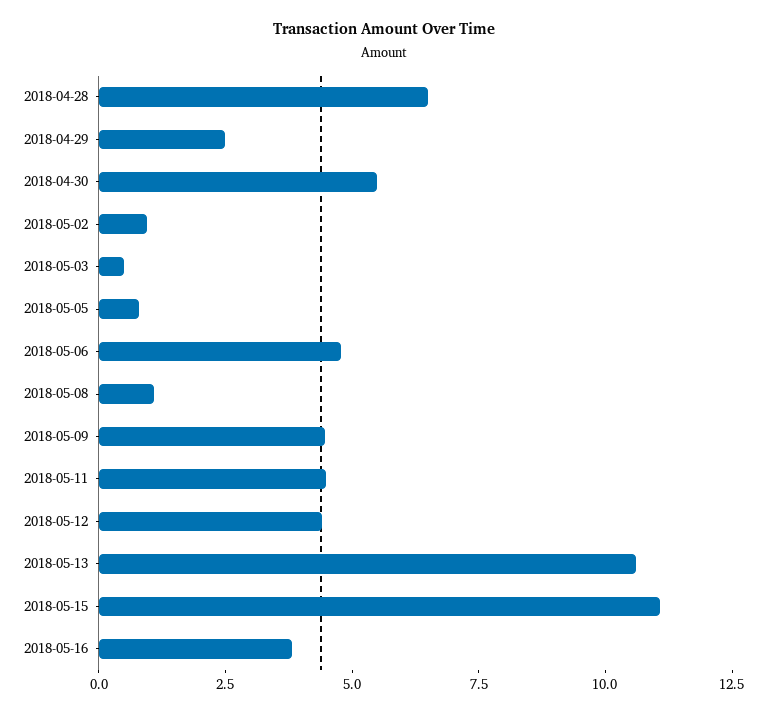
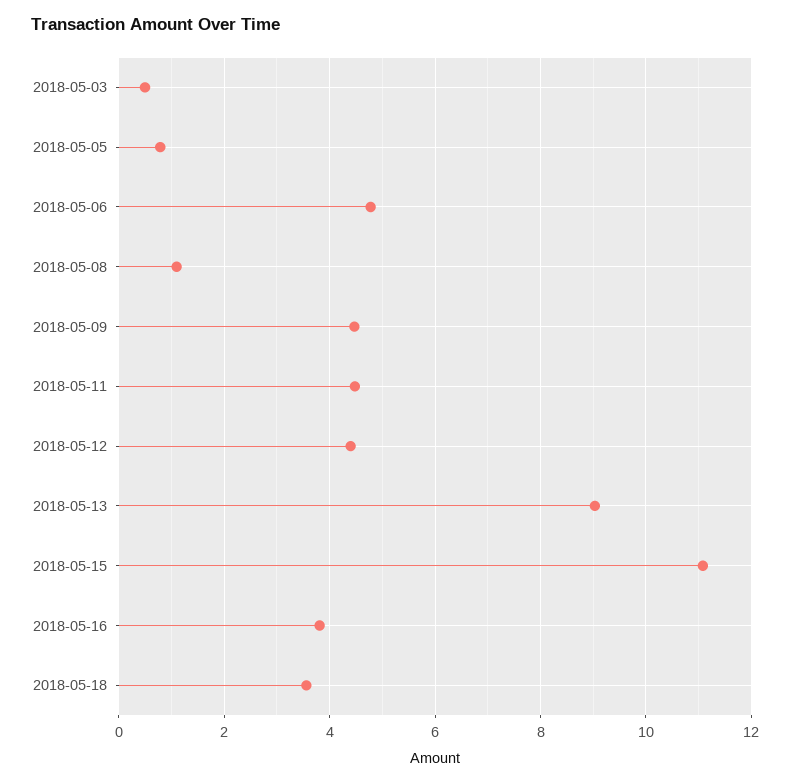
2018-04-28: 6.5 -> none
2018-04-29: 2.5 -> none
2018-04-30: 5.5 -> none
2018-05-02: 1 -> none
2018-05-13: 10.5 -> 9
2018-05-18: none -> 3.6

